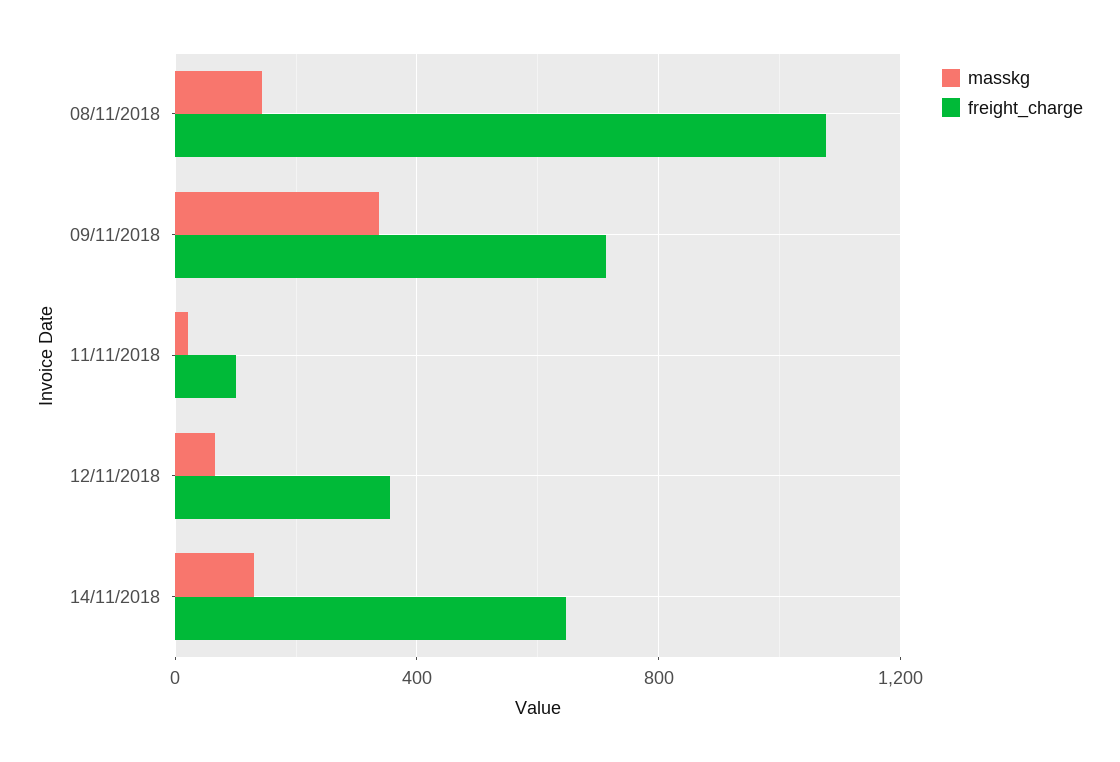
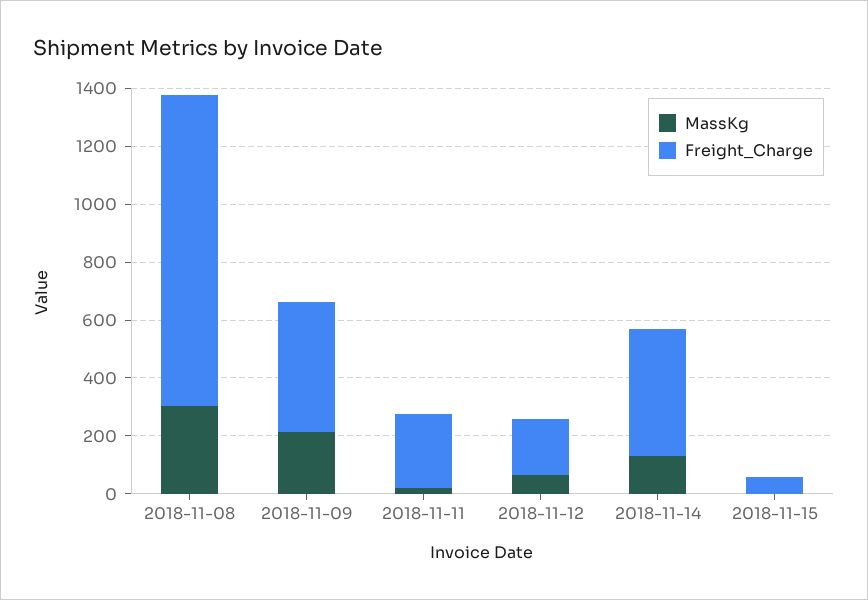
masskg, 08/11/2018: 150 -> 300
masskg, 09/11/2018: 350 -> 200
freight_charge, 09/11/2018: 700 -> 450
freight_charge, 11/11/2018: 100 -> 250
freight_charge, 12/11/2018: 350 -> 200
freight_charge, 14/11/2018: 650 -> 450
masskg, 2018-11-15: none -> 0
freight_charge, 2018-11-15: none -> 50

